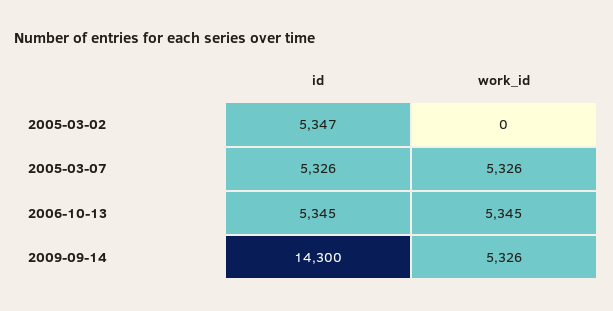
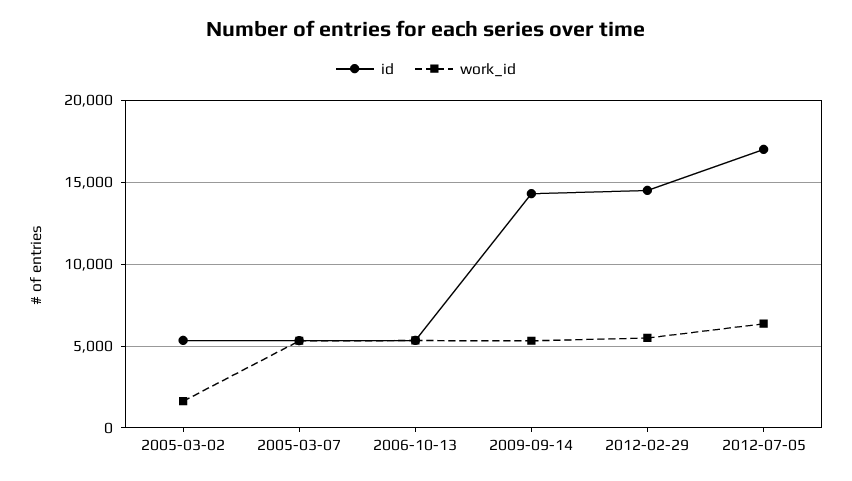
work_id, 2005-03-02: 0 -> 1500
id, 2012-02-29: none -> 14500
work_id, 2012-02-29: none -> 5500
id, 2012-07-05: none -> 17000
work_id, 2012-07-05: none -> 6500

